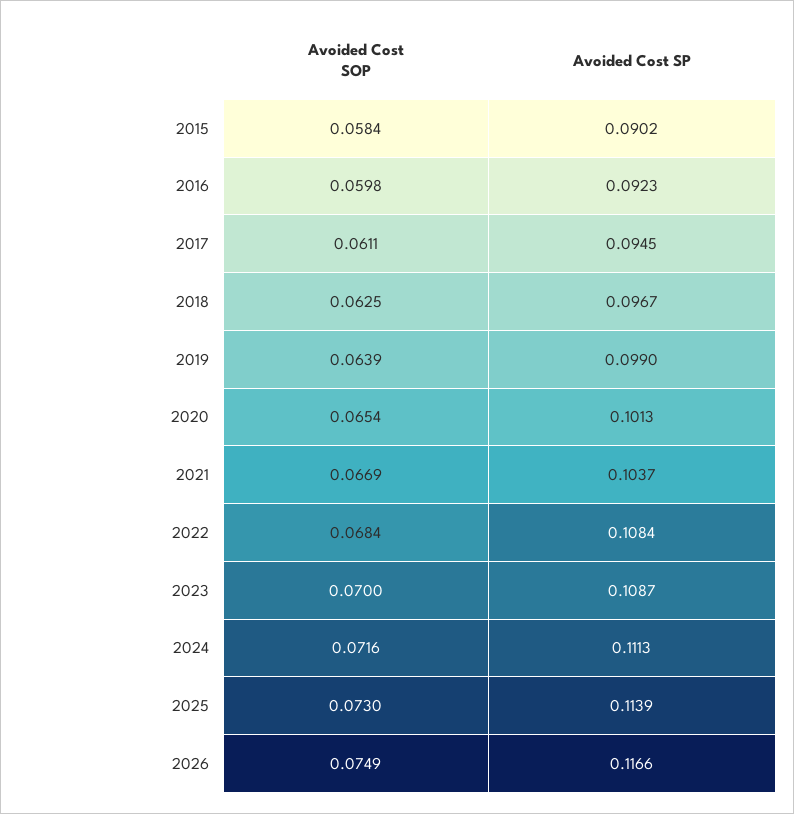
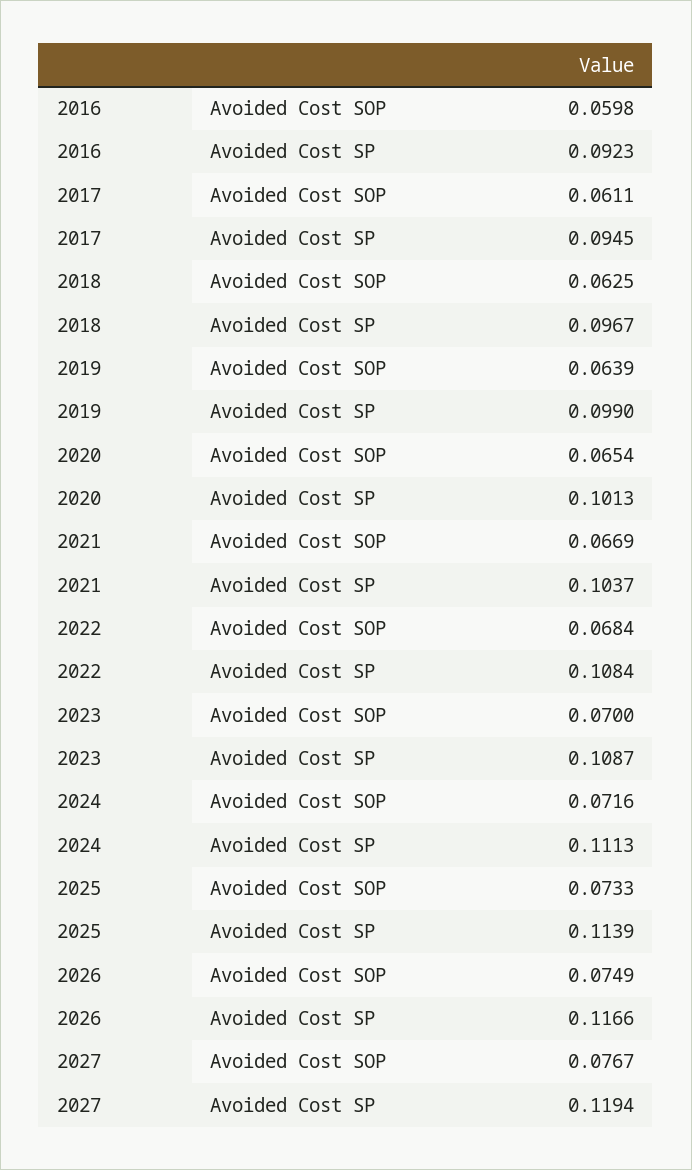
Avoided Cost SOP, 2015: 0.0584 -> none
Avoided Cost SP, 2015: 0.0902 -> none
Avoided Cost SOP, 2025: 0.073 -> 0.0733
Avoided Cost SOP, 2027: none -> 0.0767
Avoided Cost SP, 2027: none -> 0.1194

